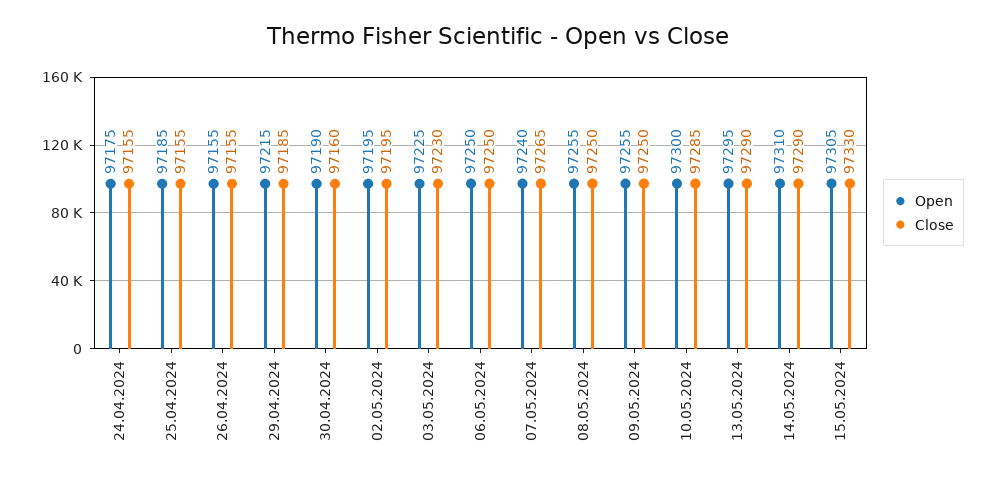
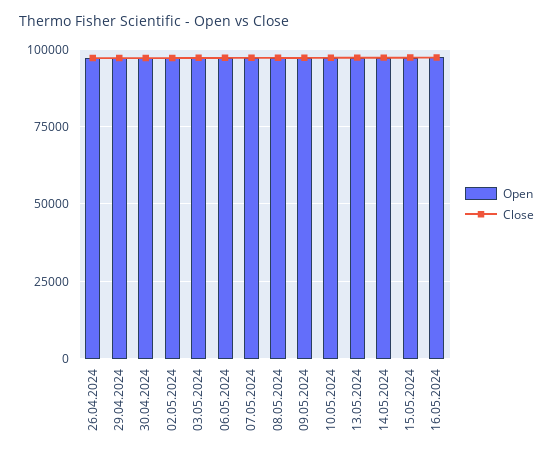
Open, 24.04.2024: 97175 -> none
Close, 24.04.2024: 97155 -> none
Open, 25.04.2024: 97185 -> none
Close, 25.04.2024: 97155 -> none
Open, 16.05.2024: none -> 97500
Close, 16.05.2024: none -> 97500

